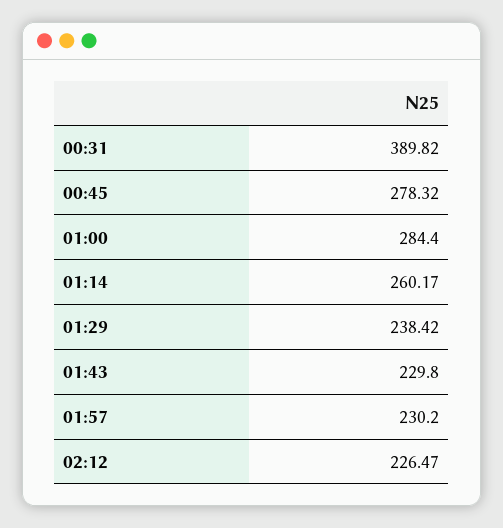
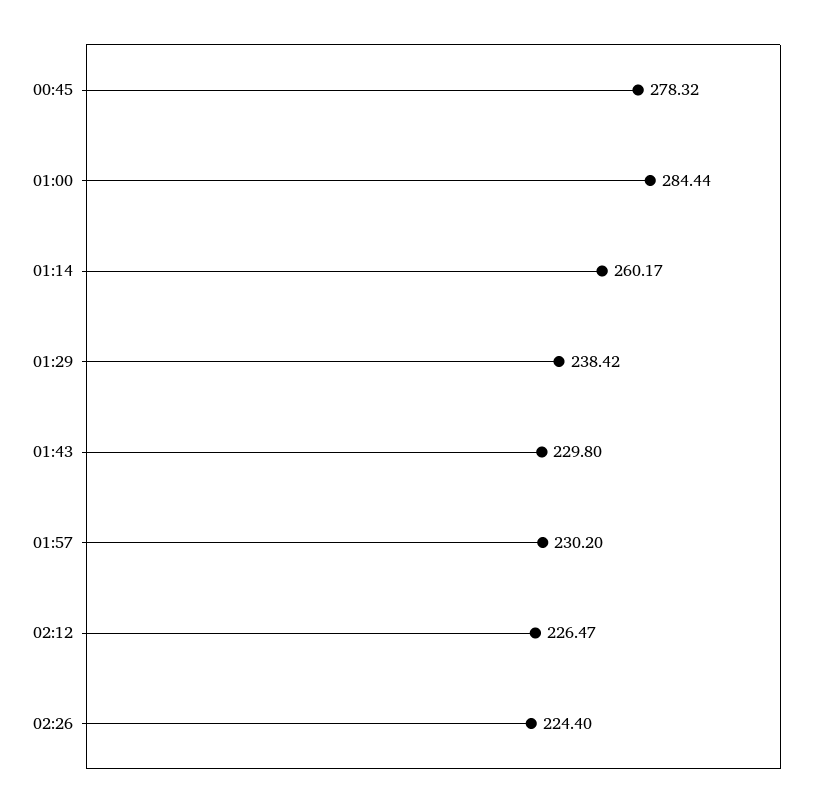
00:31: 389.82 -> none
01:00: 284.4 -> 284.44
02:26: none -> 224.4

